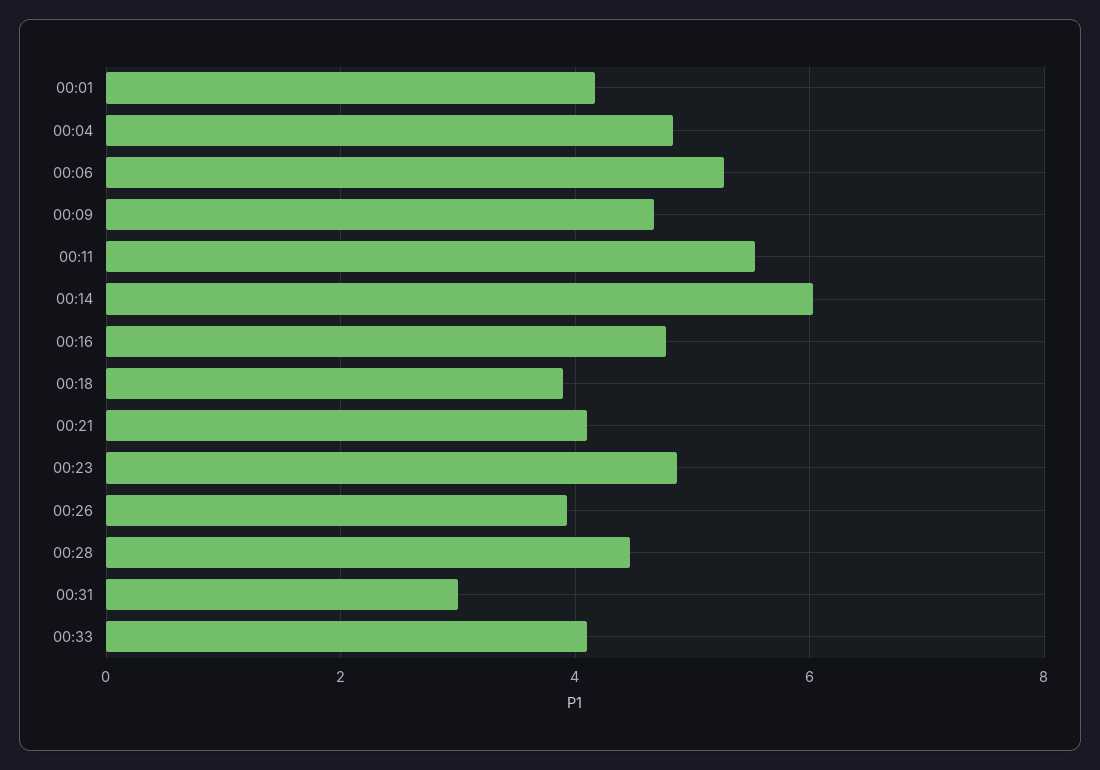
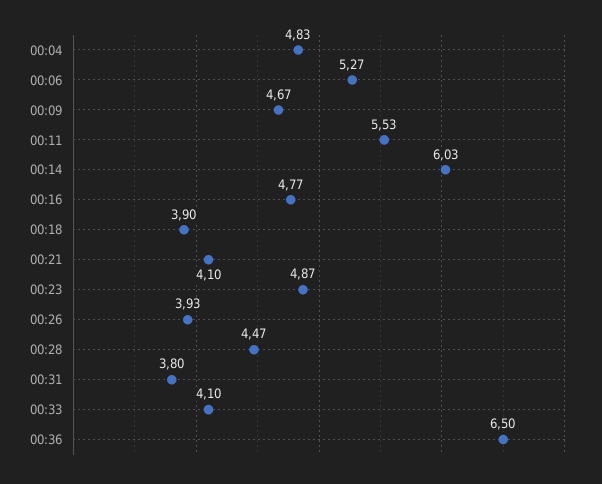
00:01: 4.2 -> none
00:31: 3 -> 3.8
00:36: none -> 6.5

